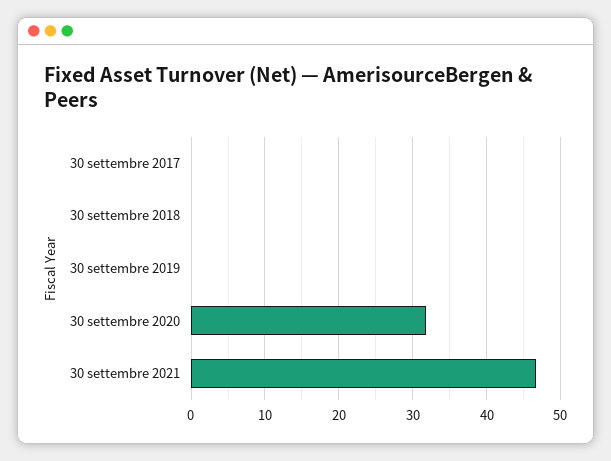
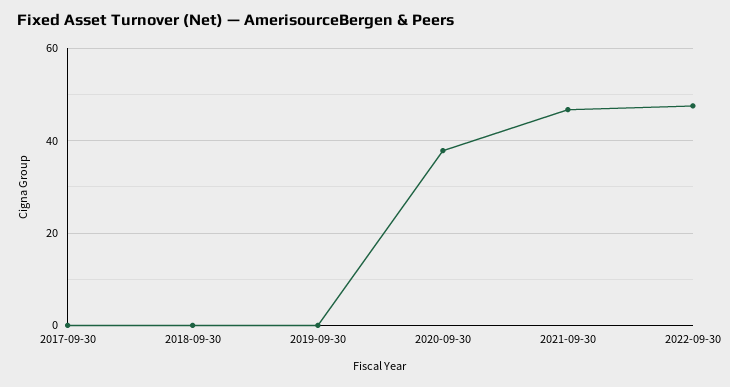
30 settembre 2020: 32 -> 38
2022-09-30: none -> 48

